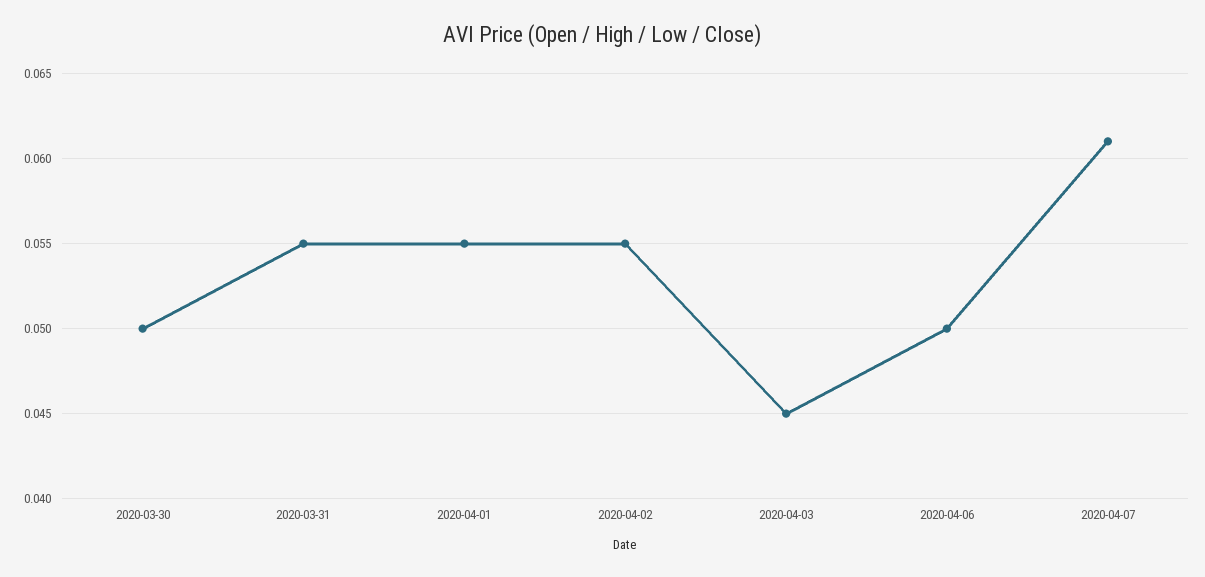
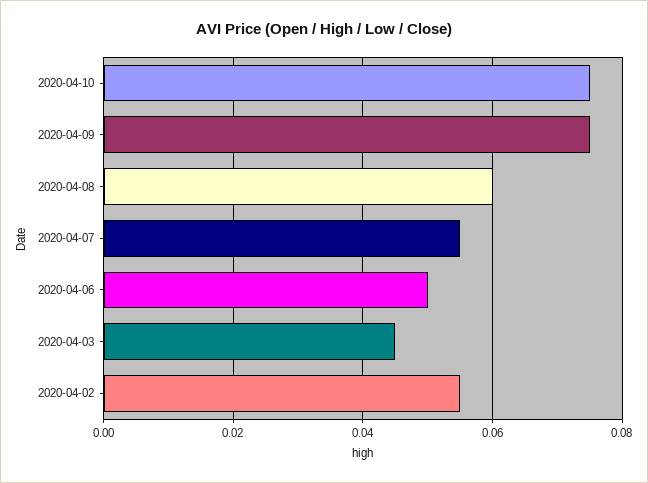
2020-03-30: 0.05 -> none
2020-03-31: 0.055 -> none
2020-04-01: 0.055 -> none
2020-04-07: 0.061 -> 0.055
2020-04-10: none -> 0.075
2020-04-09: none -> 0.075
2020-04-08: none -> 0.06

